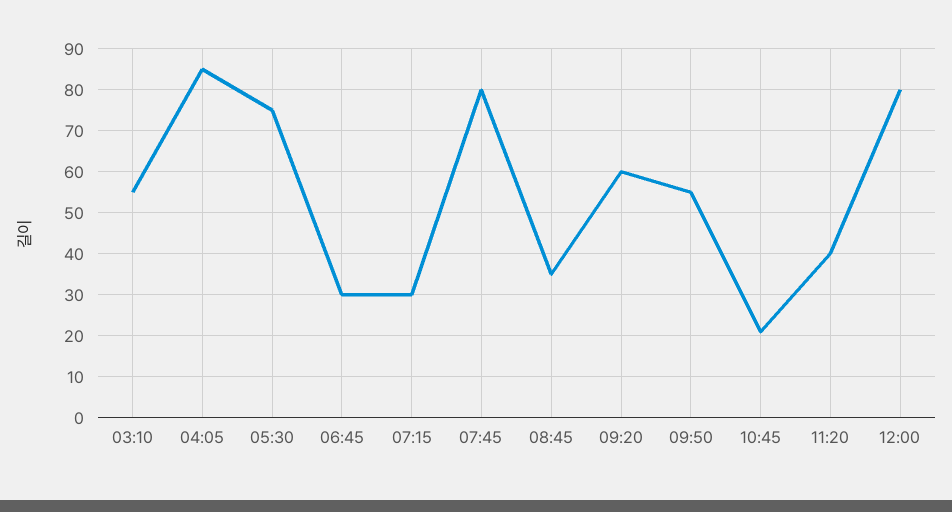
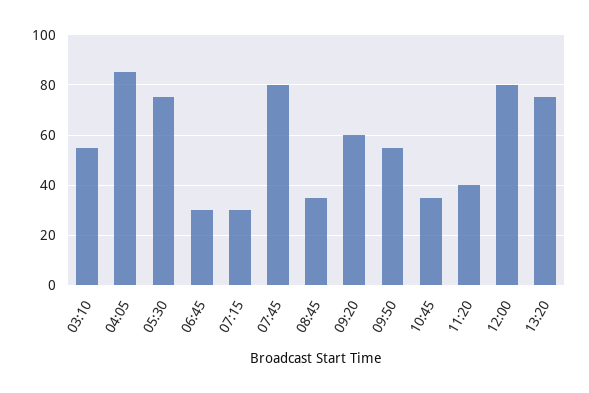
10:45: 20 -> 35
13:20: none -> 75

